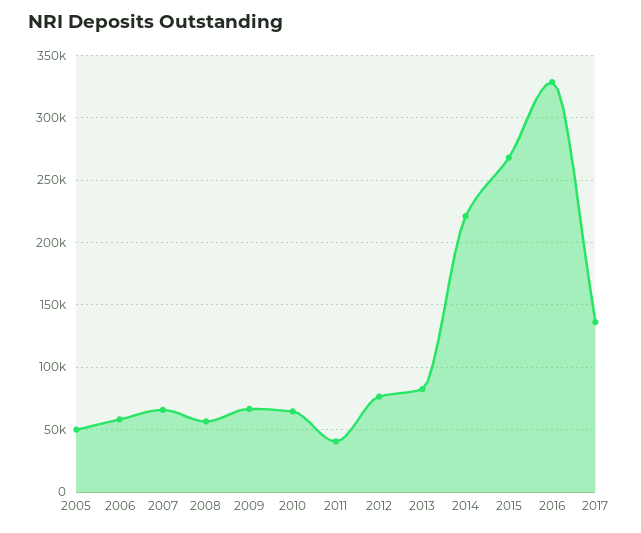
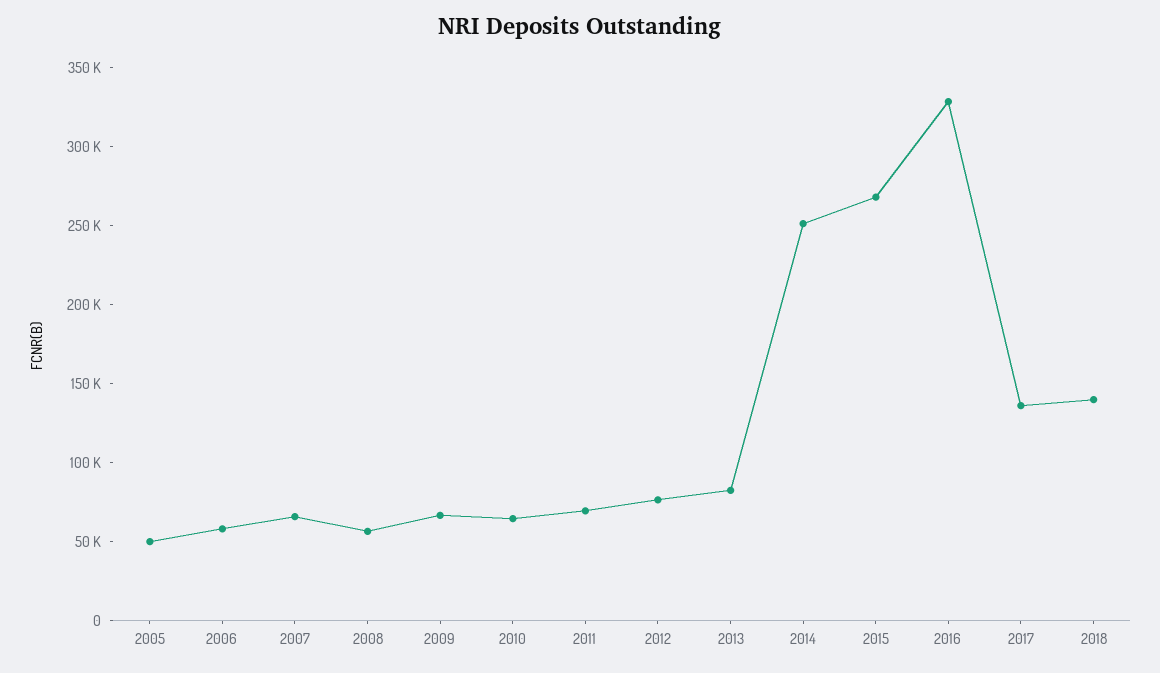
2011: 40000 -> 70000
2014: 220000 -> 250000
2018: none -> 140000

